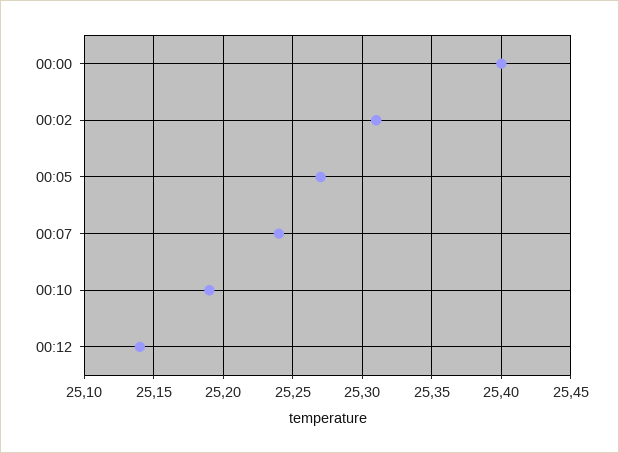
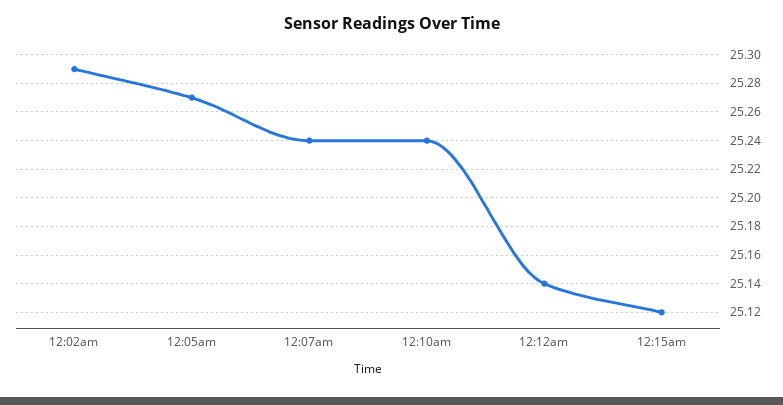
00:00: 25.4 -> none
00:02: 25.31 -> 25.29
00:10: 25.19 -> 25.24
12:15am: none -> 25.12

